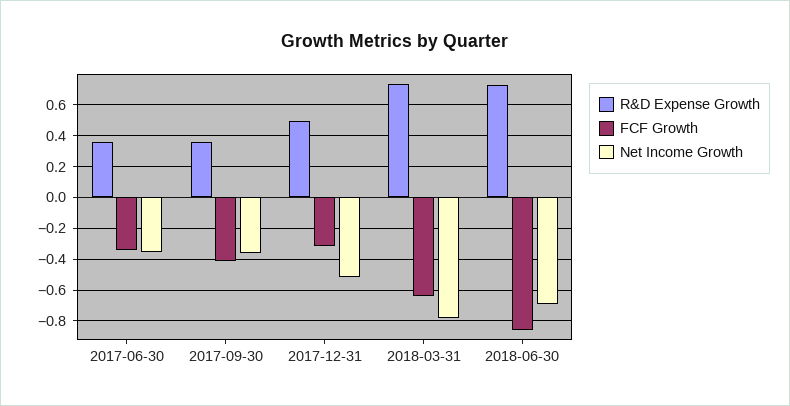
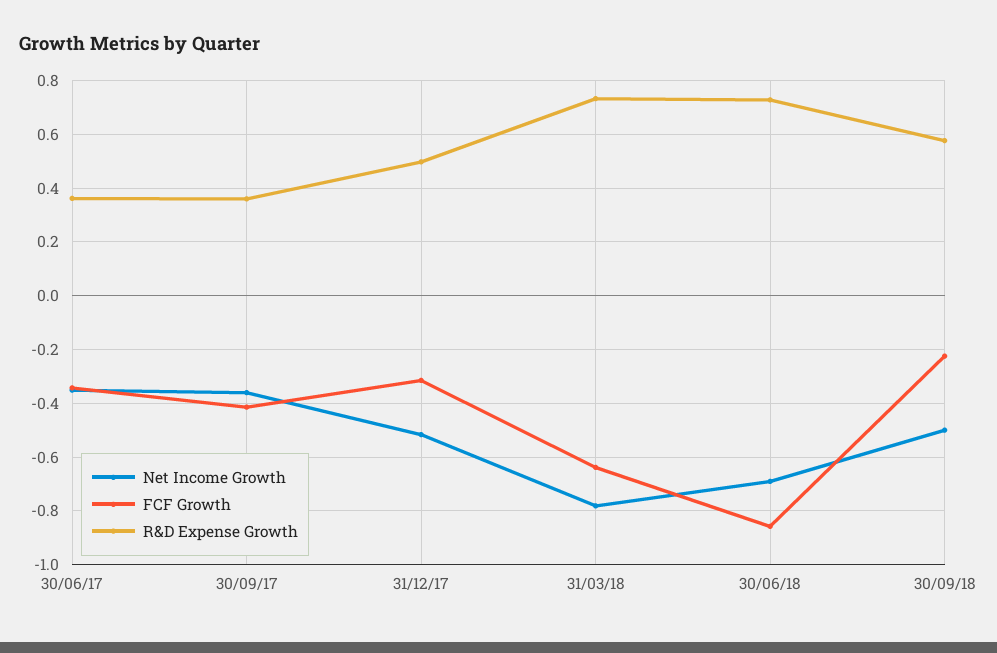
Net Income Growth, 30/09/18: none -> -0.5
FCF Growth, 30/09/18: none -> -0.225
R&D Expense Growth, 30/09/18: none -> 0.575

